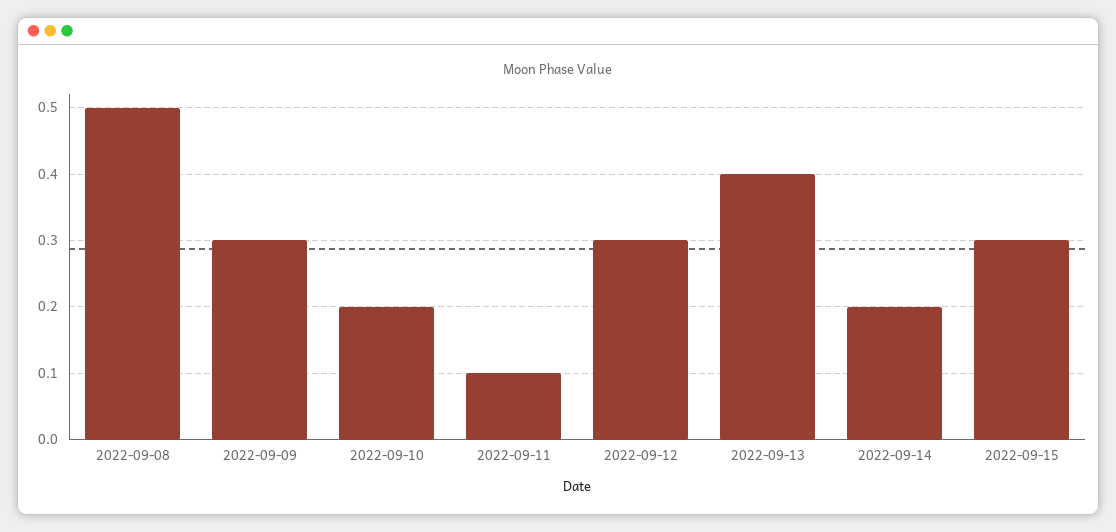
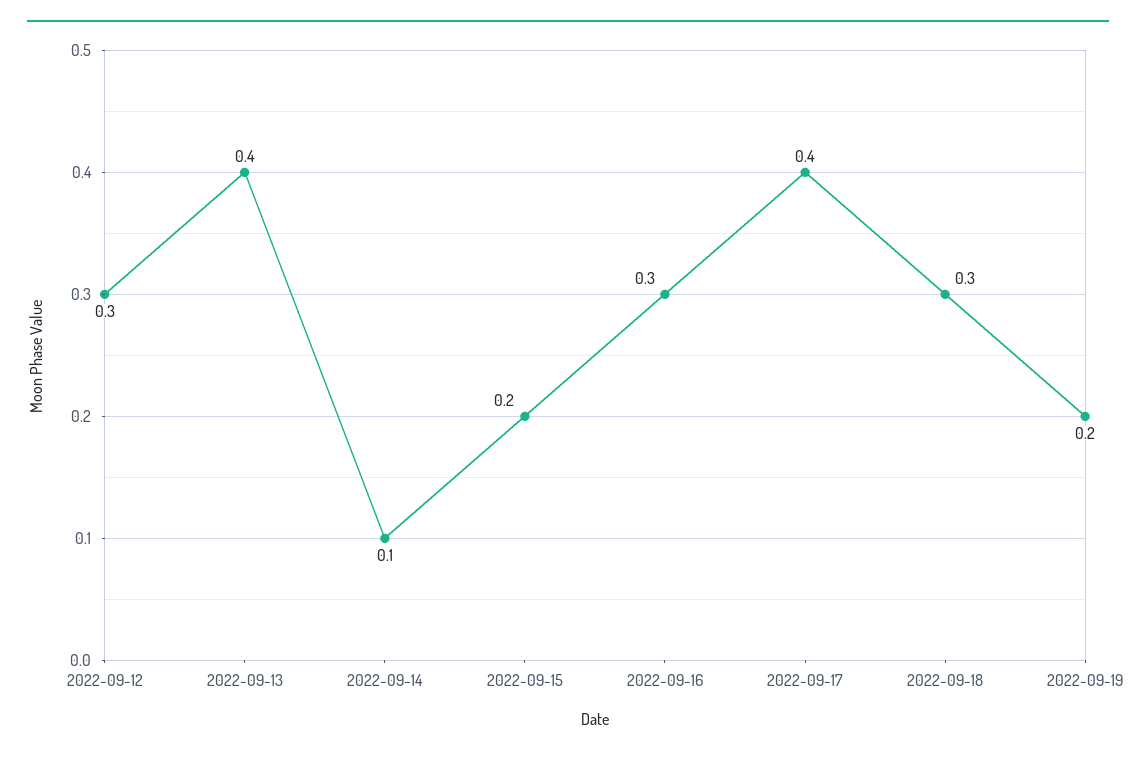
2022-09-08: 0.5 -> none
2022-09-09: 0.3 -> none
2022-09-10: 0.2 -> none
2022-09-11: 0.1 -> none
2022-09-14: 0.2 -> 0.1
2022-09-15: 0.3 -> 0.2
2022-09-16: none -> 0.3
2022-09-17: none -> 0.4
2022-09-18: none -> 0.3
2022-09-19: none -> 0.2

